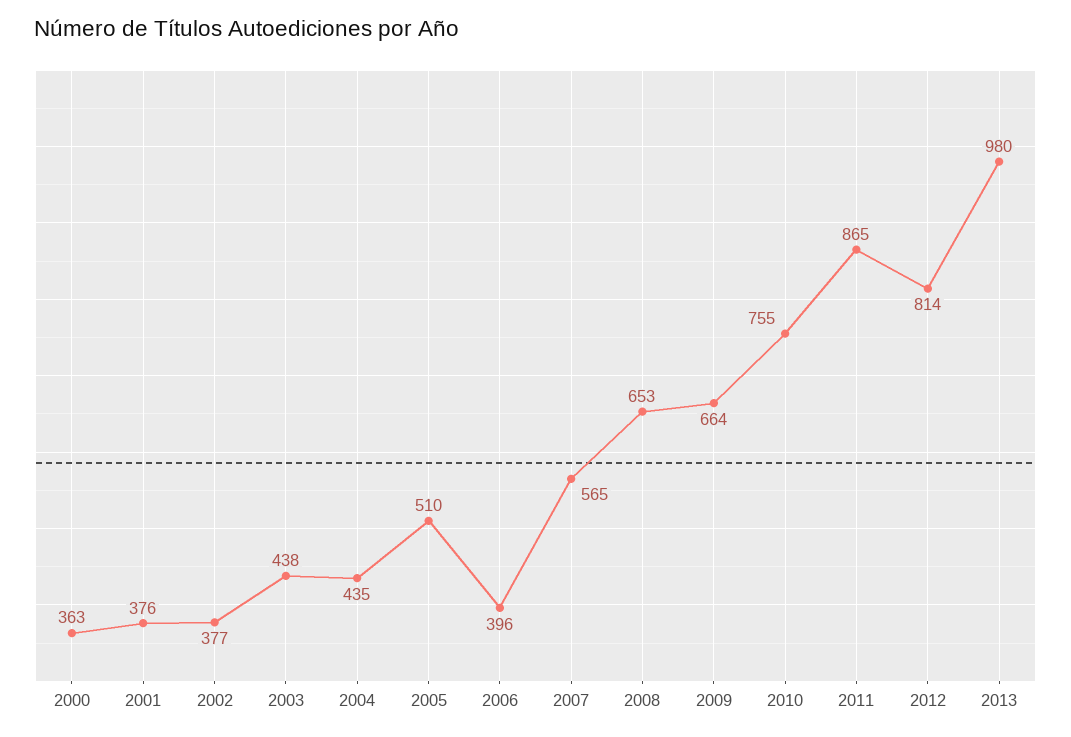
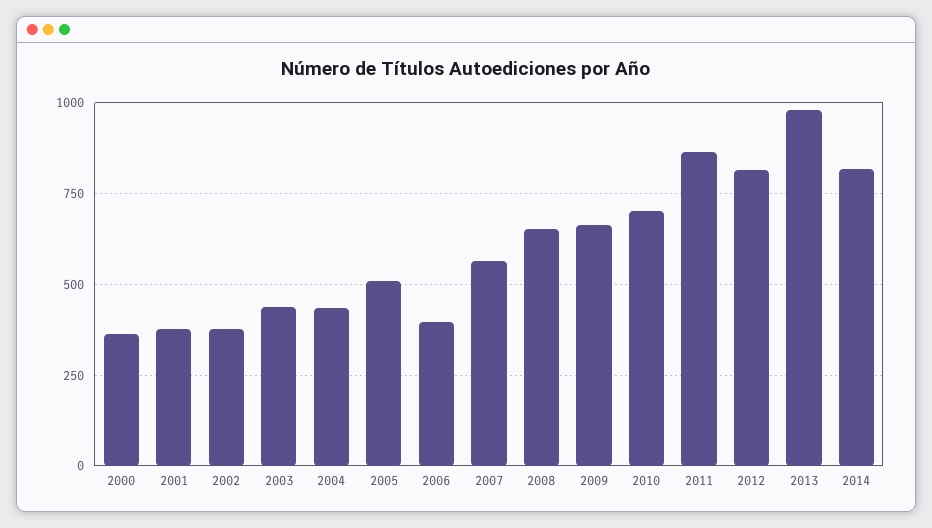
2010: 755 -> 700
2014: none -> 825

